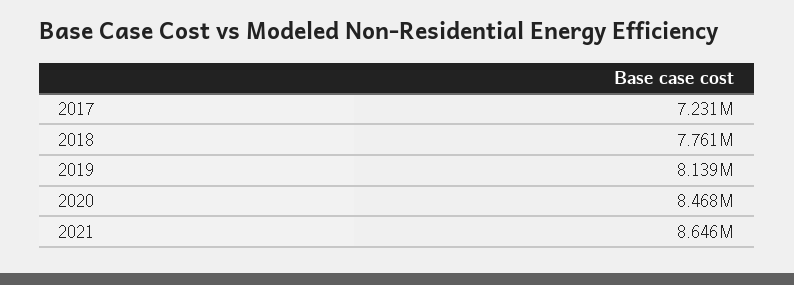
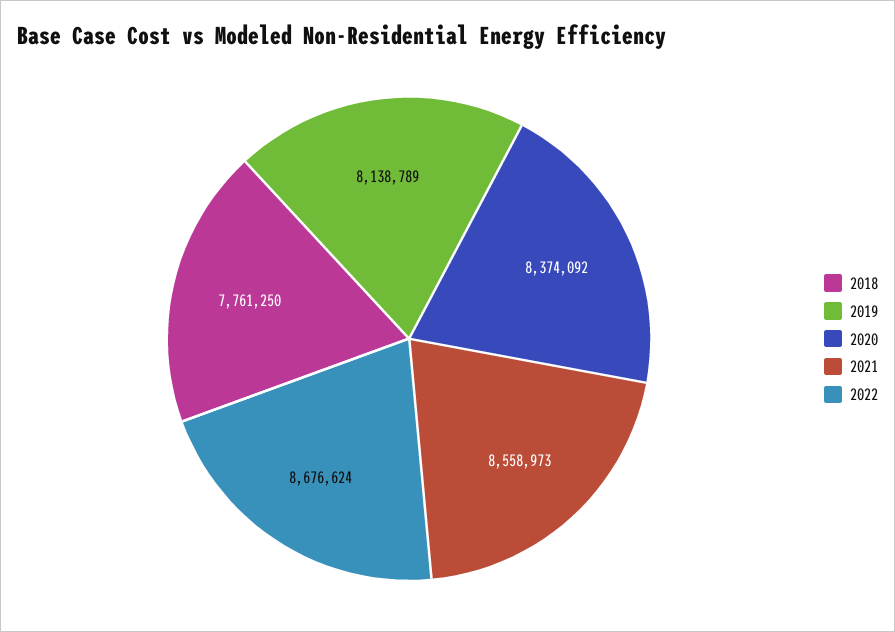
2017: 7231000 -> none
2020: 8468000 -> 8374092
2021: 8646000 -> 8558973
2022: none -> 8676624

